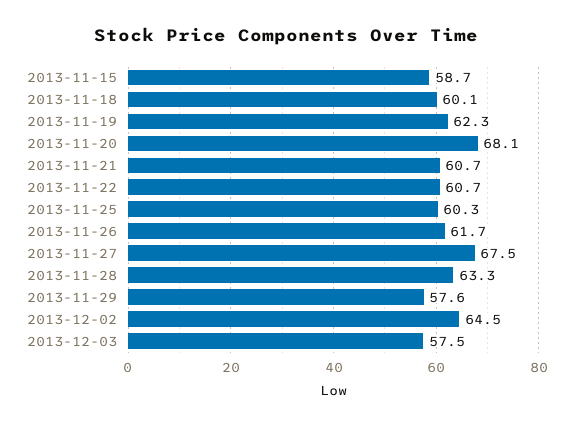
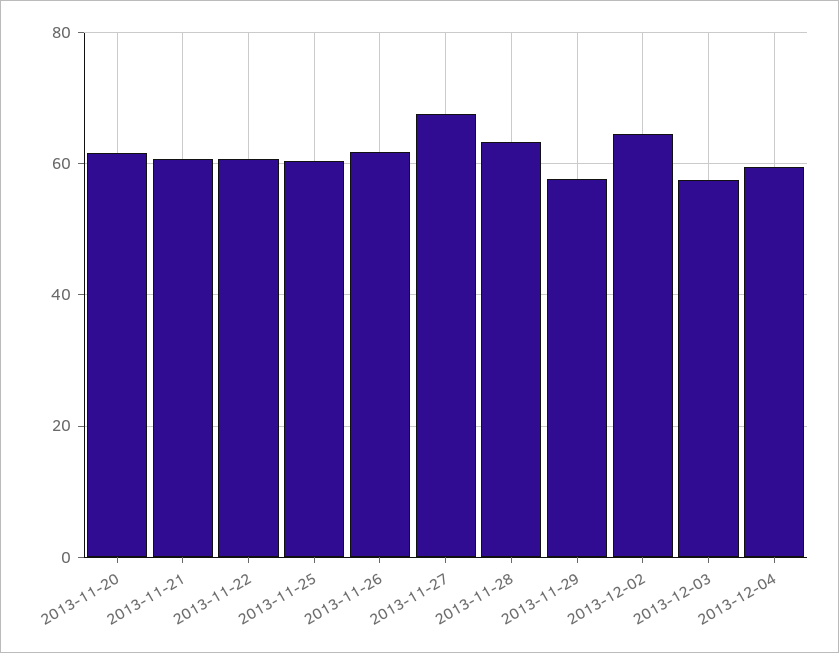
2013-11-15: 58.7 -> none
2013-11-18: 60.1 -> none
2013-11-19: 62.3 -> none
2013-11-20: 68.1 -> 62
2013-12-04: none -> 60

